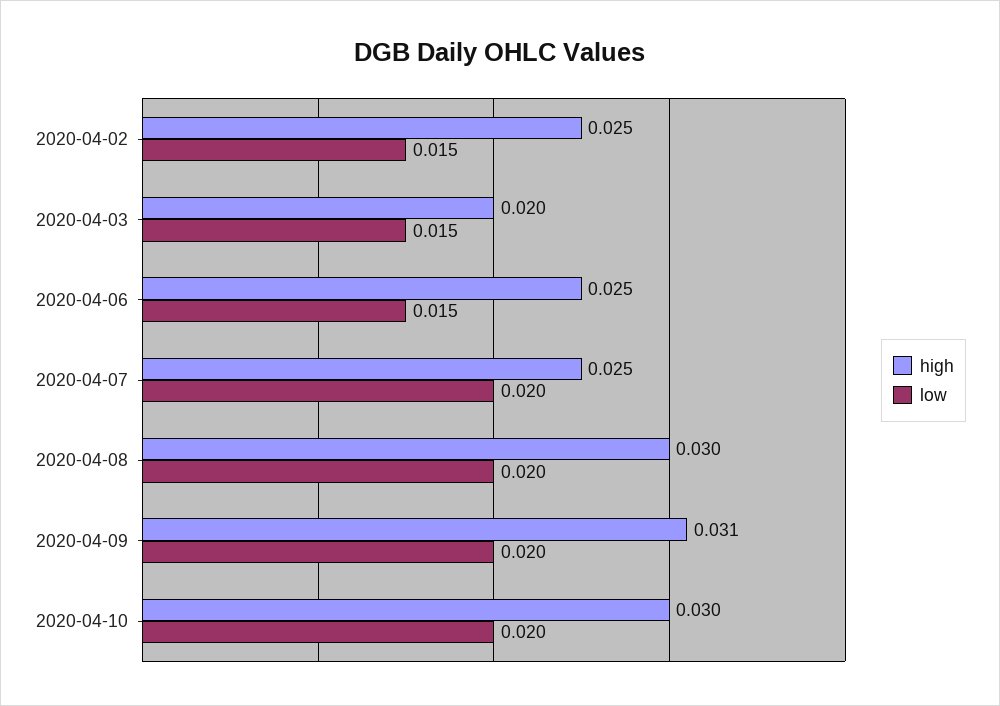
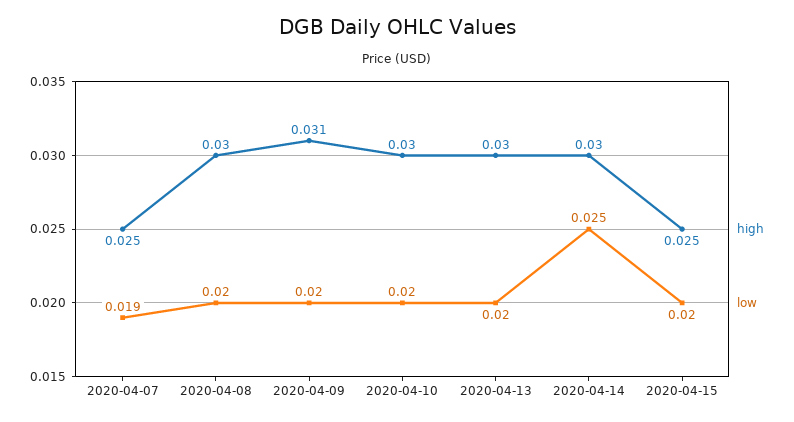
high, 2020-04-02: 0.025 -> none
low, 2020-04-02: 0.015 -> none
high, 2020-04-03: 0.02 -> none
low, 2020-04-03: 0.015 -> none
high, 2020-04-06: 0.025 -> none
low, 2020-04-06: 0.015 -> none
low, 2020-04-07: 0.02 -> 0.019
high, 2020-04-13: none -> 0.03
low, 2020-04-13: none -> 0.02
high, 2020-04-14: none -> 0.03
low, 2020-04-14: none -> 0.025
high, 2020-04-15: none -> 0.025
low, 2020-04-15: none -> 0.02

